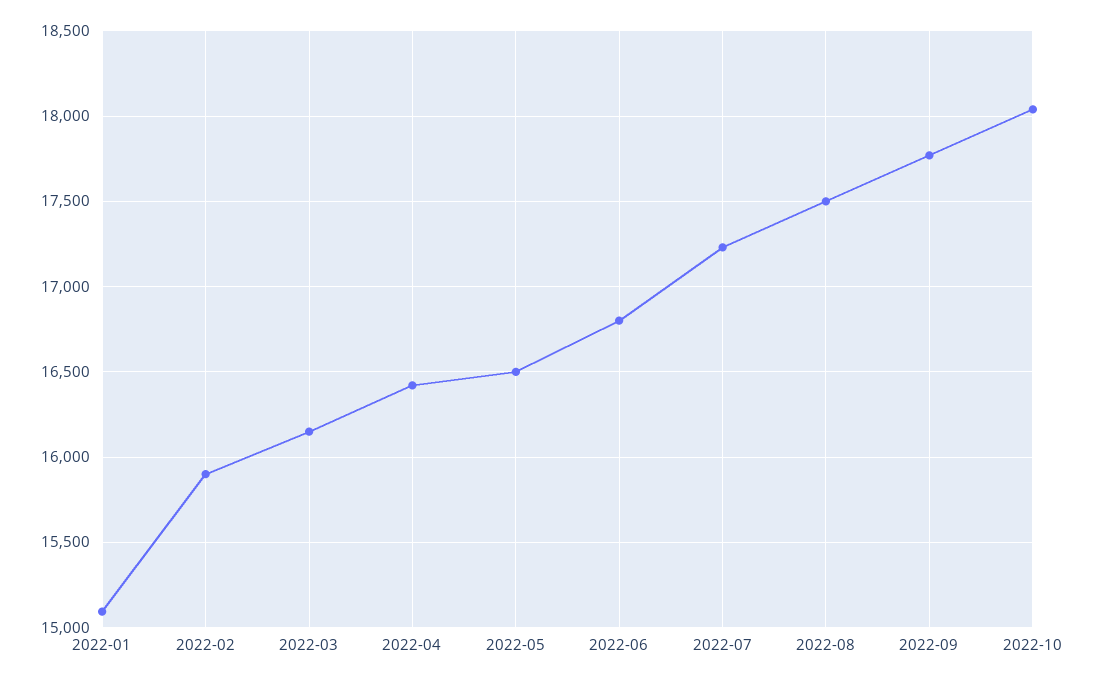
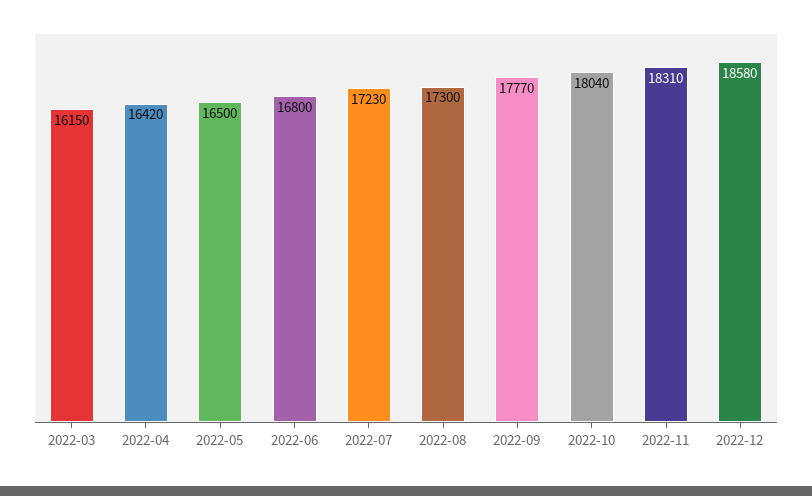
2022-01: 15100 -> none
2022-02: 15900 -> none
2022-08: 17500 -> 17300
2022-11: none -> 18310
2022-12: none -> 18580

